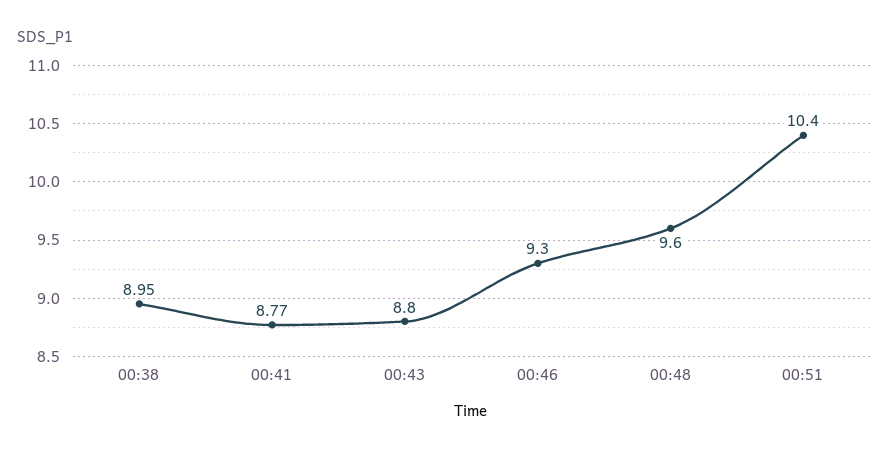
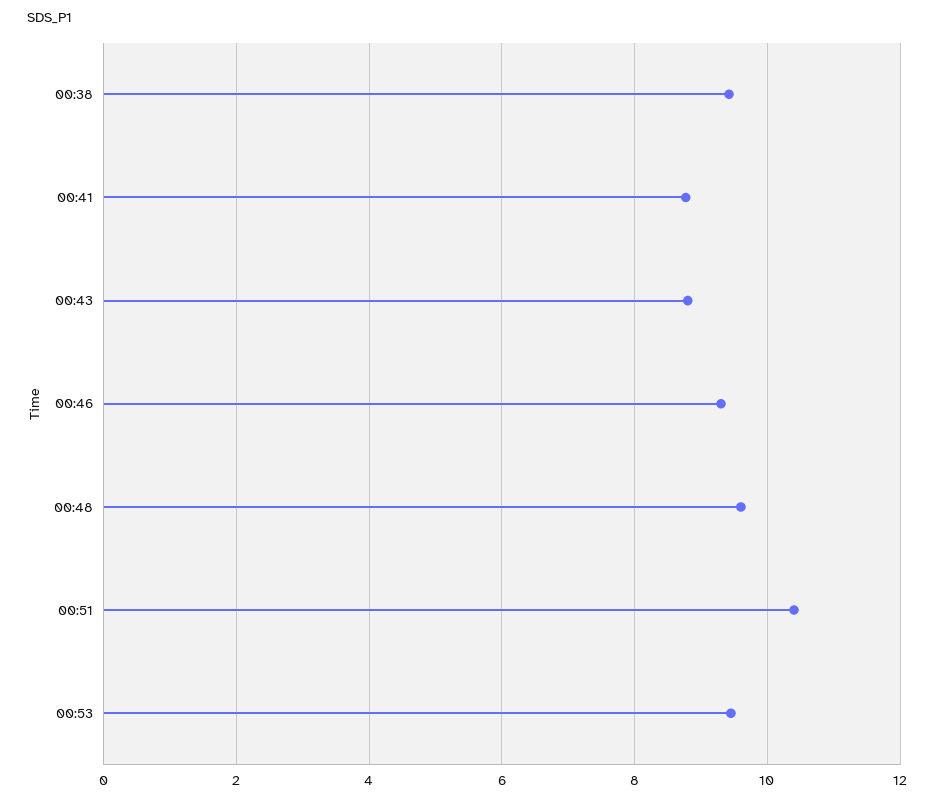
00:38: 8.95 -> 9.4
00:53: none -> 9.4

